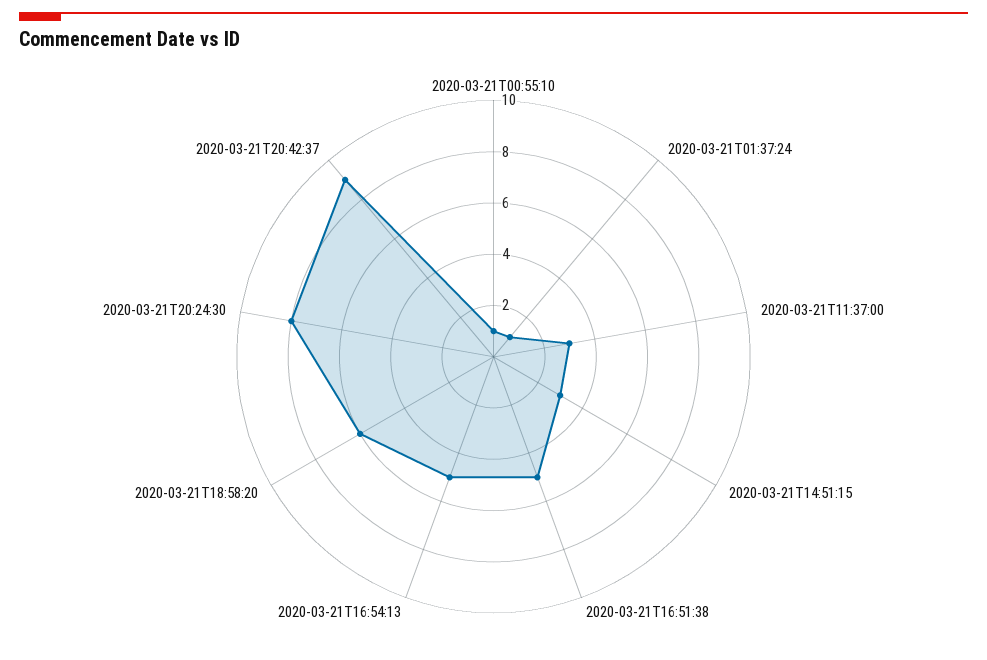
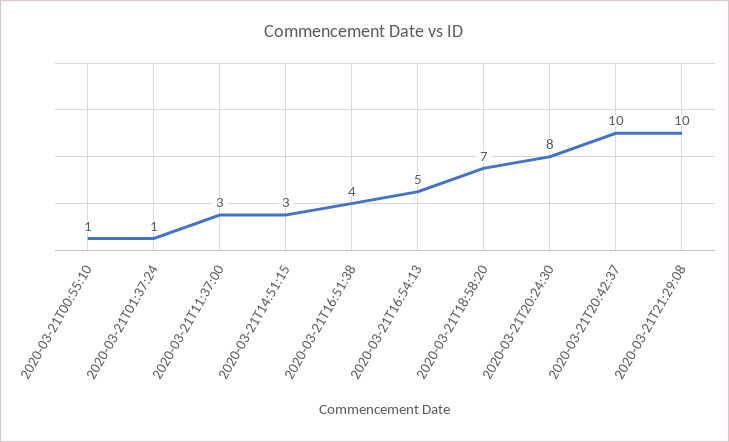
2020-03-21T16:51:38: 5 -> 4
2020-03-21T18:58:20: 6 -> 7
2020-03-21T20:42:37: 9 -> 10
2020-03-21T21:29:08: none -> 10

